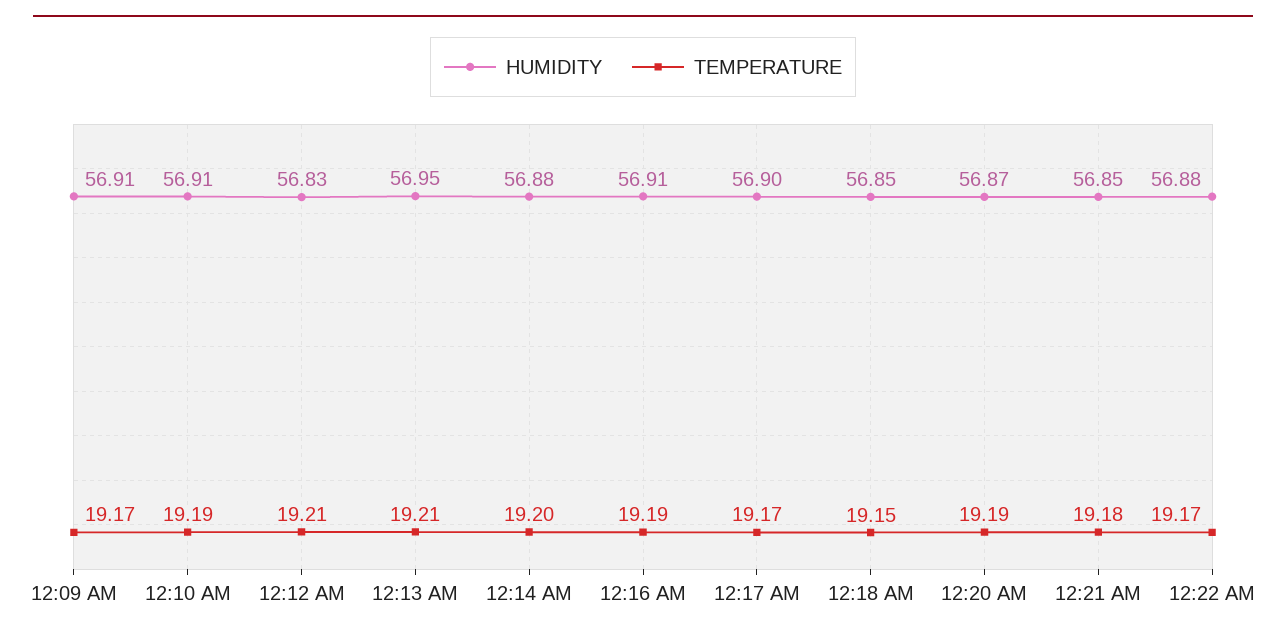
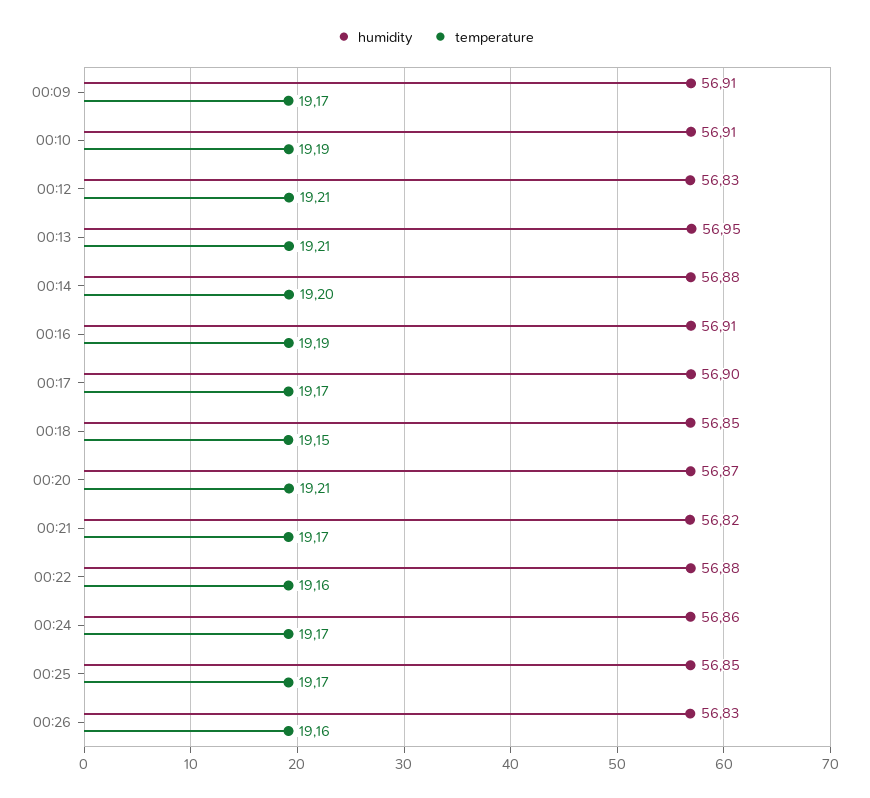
TEMPERATURE, 12:20 AM: 19.19 -> 19.21
HUMIDITY, 12:21 AM: 56.85 -> 56.82
TEMPERATURE, 12:21 AM: 19.18 -> 19.17
TEMPERATURE, 12:22 AM: 19.17 -> 19.16
HUMIDITY, 00:24: none -> 56.86
TEMPERATURE, 00:24: none -> 19.17
HUMIDITY, 00:25: none -> 56.85
TEMPERATURE, 00:25: none -> 19.17
HUMIDITY, 00:26: none -> 56.83
TEMPERATURE, 00:26: none -> 19.16

